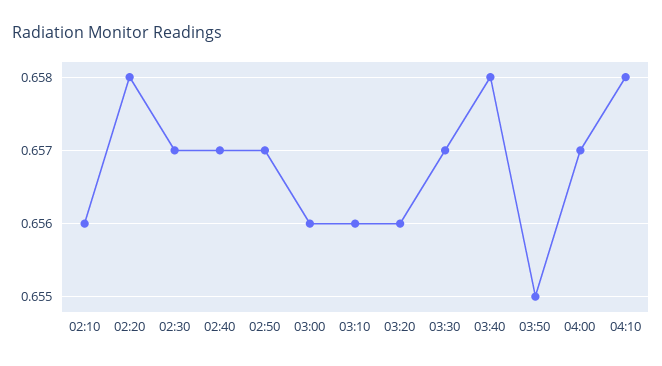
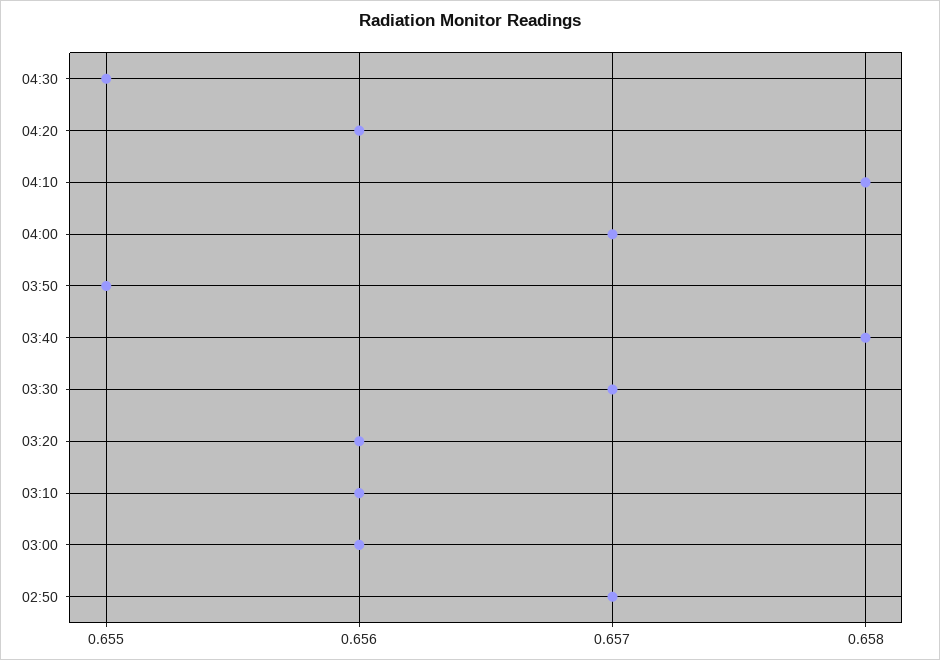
02:10: 0.656 -> none
02:20: 0.658 -> none
02:30: 0.657 -> none
02:40: 0.657 -> none
04:30: none -> 0.655
04:20: none -> 0.656

